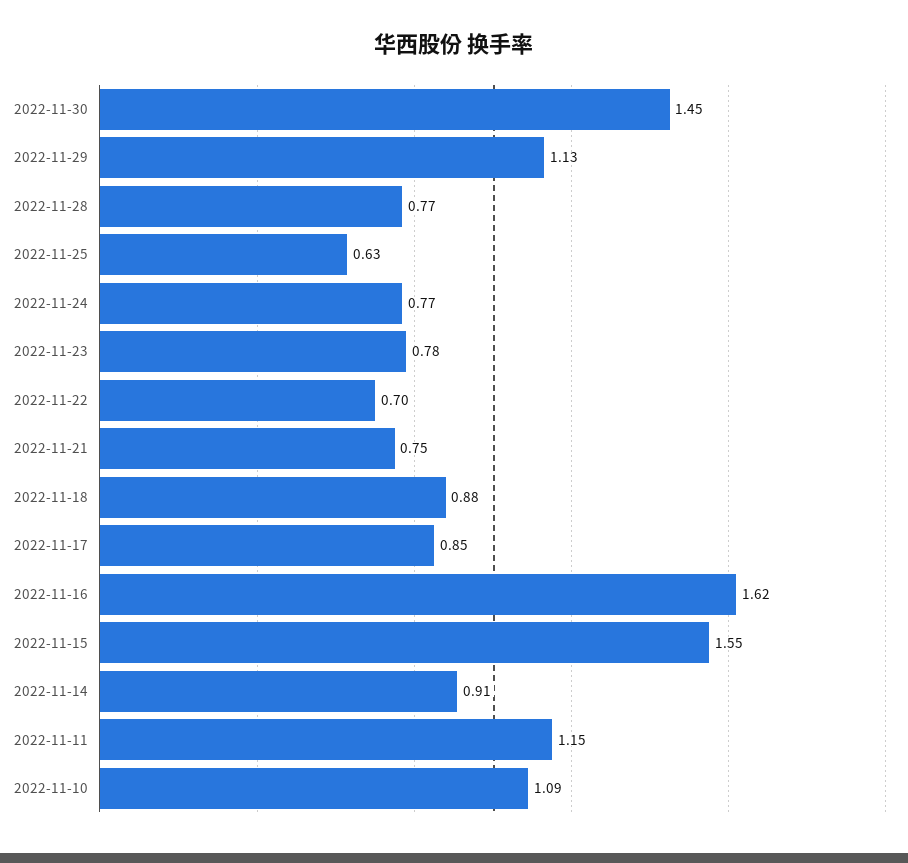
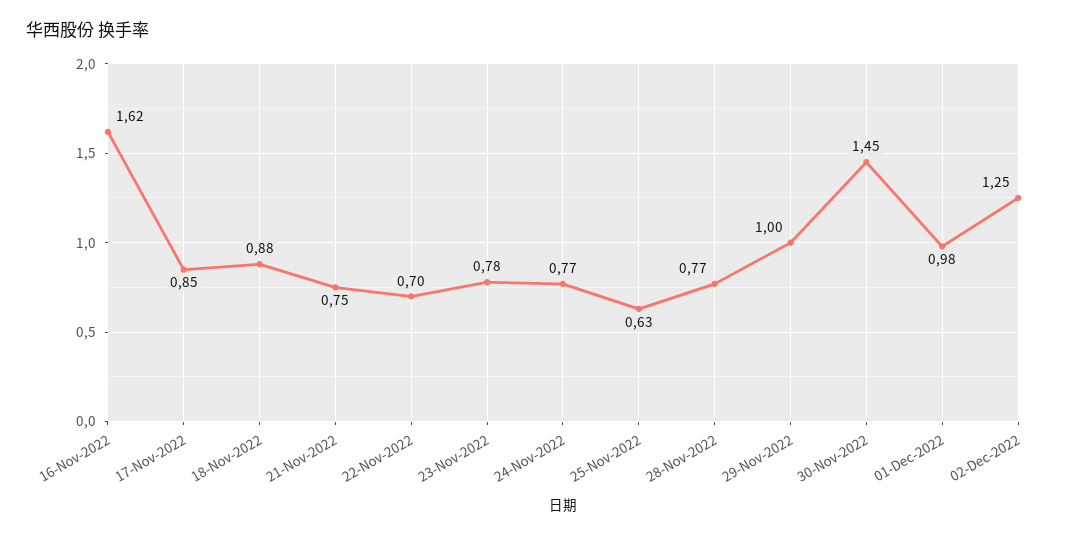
2022-11-29: 1.13 -> 1
2022-11-15: 1.55 -> none
2022-11-14: 0.91 -> none
2022-11-11: 1.15 -> none
2022-11-10: 1.09 -> none
01-Dec-2022: none -> 0.98
02-Dec-2022: none -> 1.25

